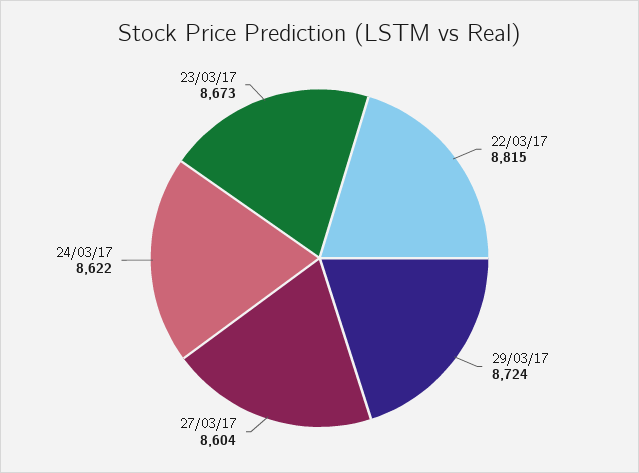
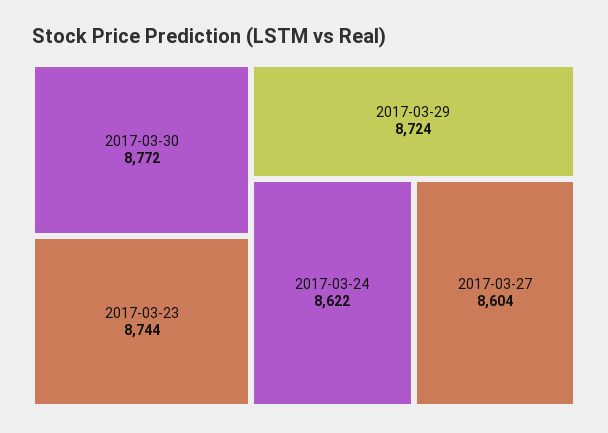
22/03/17: 8815 -> none
23/03/17: 8673 -> 8744
2017-03-30: none -> 8772

